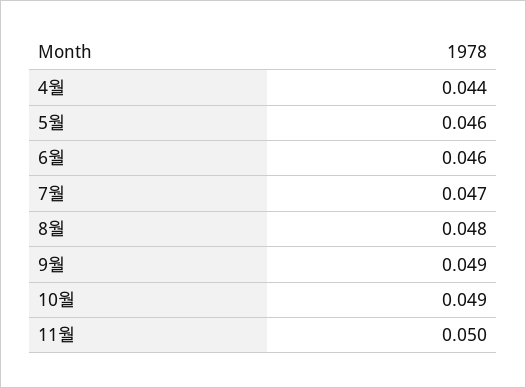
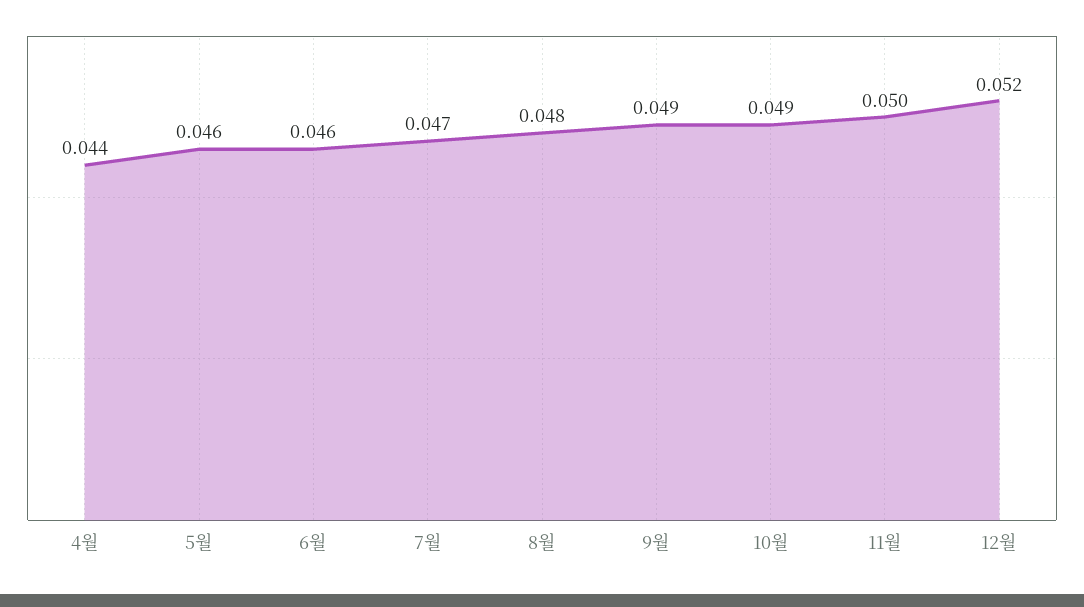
12월: none -> 0.052

